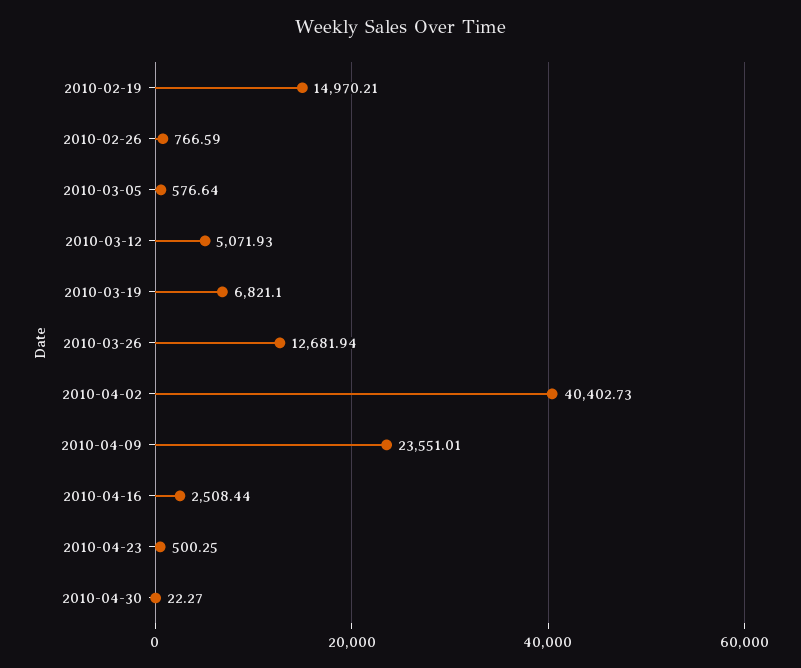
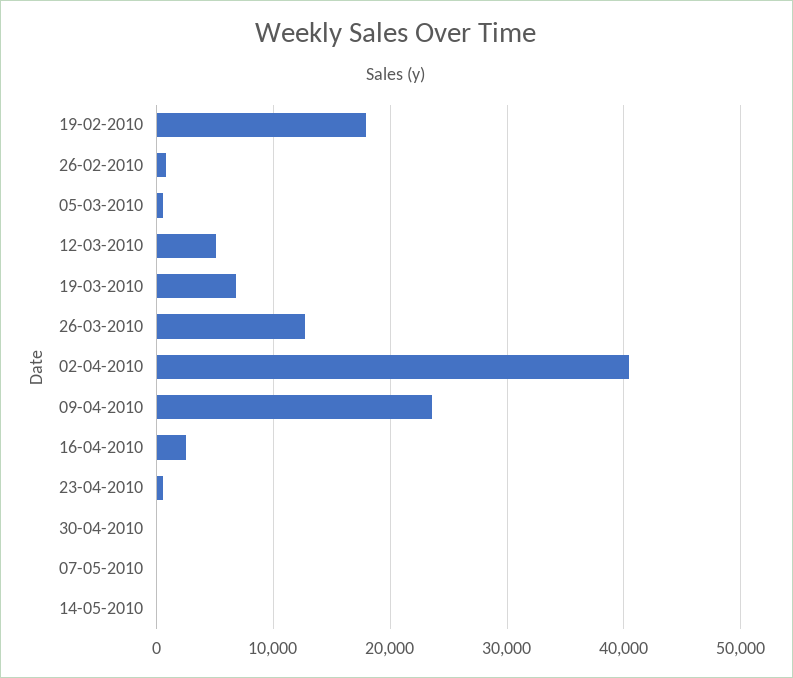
2010-02-19: 14970.21 -> 18000
07-05-2010: none -> 0
14-05-2010: none -> 0

